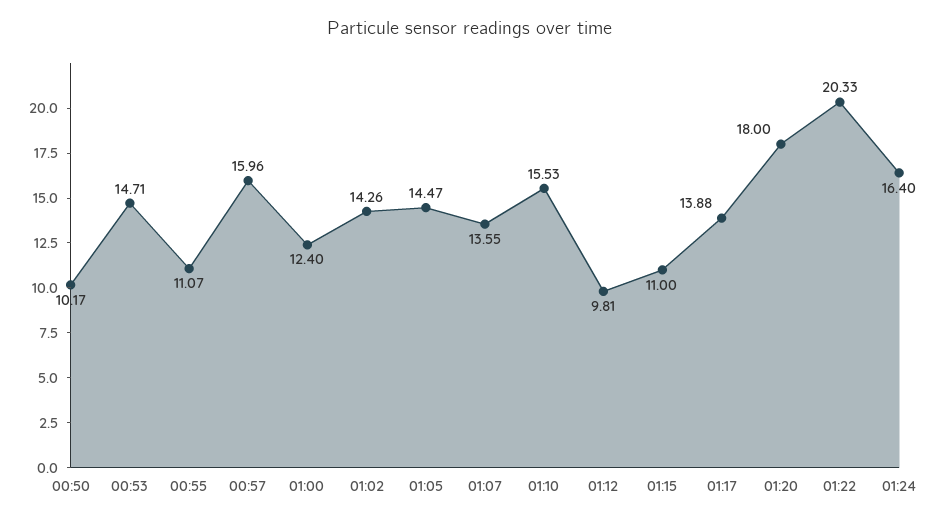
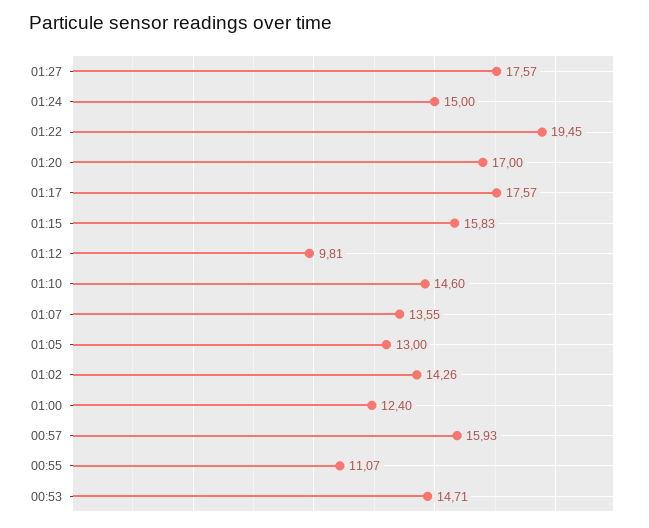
00:50: 10.17 -> none
00:57: 15.96 -> 15.93
01:05: 14.47 -> 13
01:10: 15.53 -> 14.6
01:15: 11 -> 15.83
01:17: 13.88 -> 17.57
01:20: 18 -> 17
01:22: 20.33 -> 19.45
01:24: 16.4 -> 15
01:27: none -> 17.57

